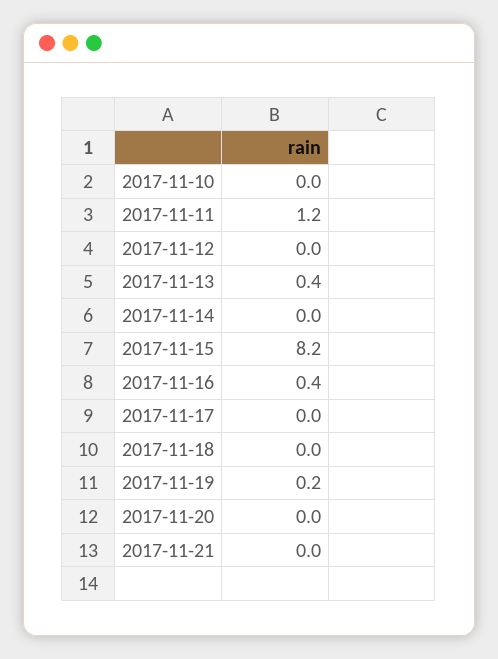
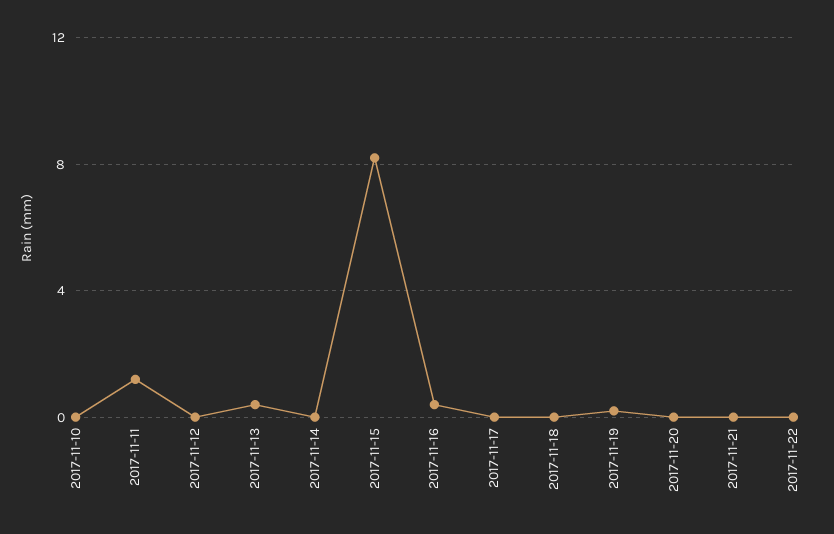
2017-11-22: none -> 0

